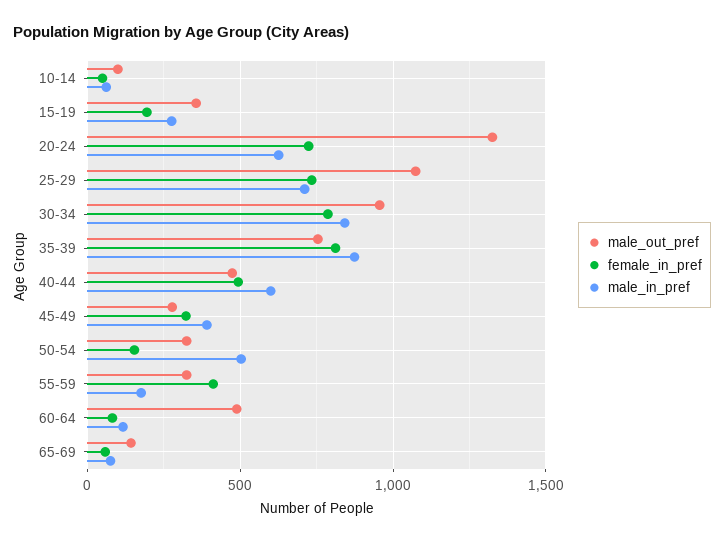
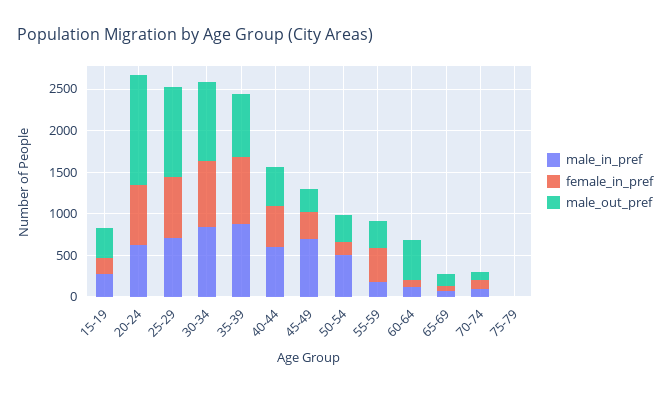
male_out_pref, 10-14: 100 -> none
female_in_pref, 10-14: 50 -> none
male_in_pref, 10-14: 50 -> none
male_in_pref, 45-49: 400 -> 700
male_in_pref, 70-74: none -> 100
female_in_pref, 70-74: none -> 100
male_out_pref, 70-74: none -> 100
male_in_pref, 75-79: none -> 0
female_in_pref, 75-79: none -> 0
male_out_pref, 75-79: none -> 0

